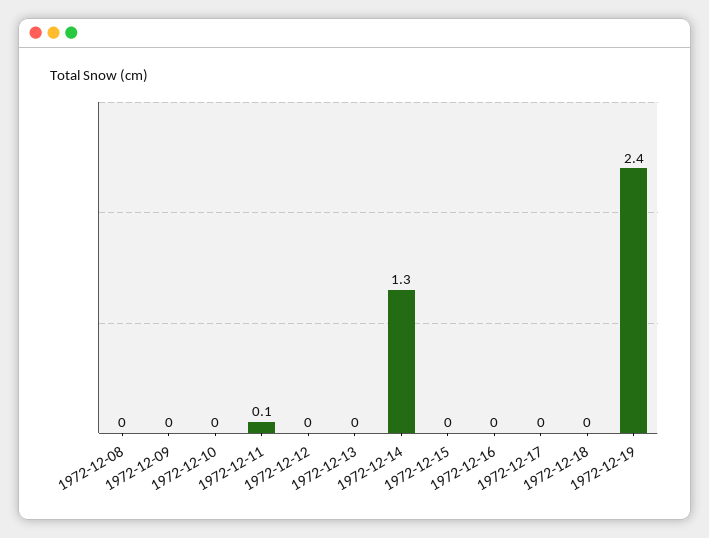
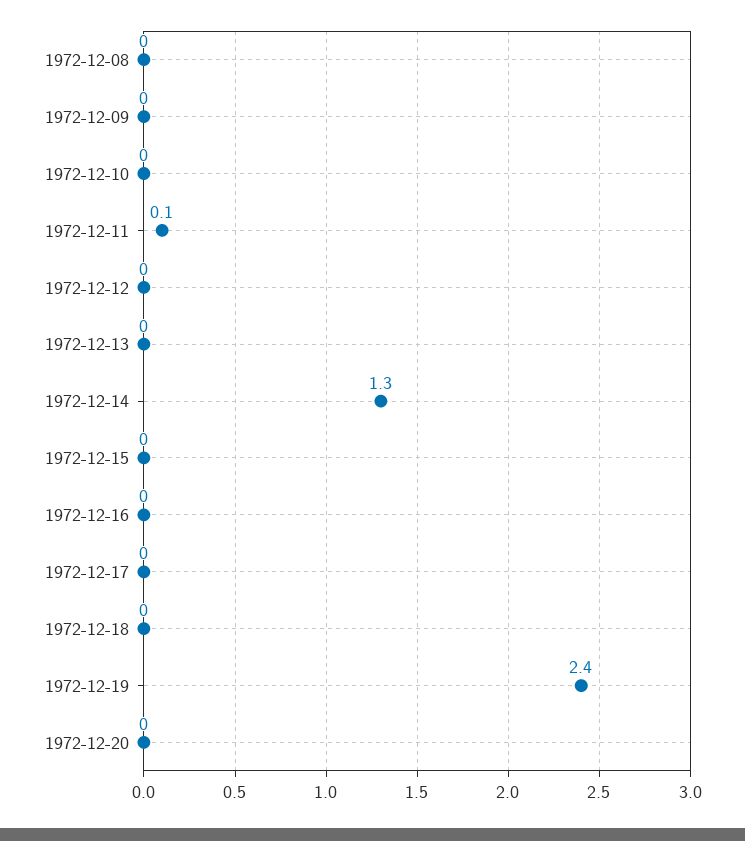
1972-12-20: none -> 0

